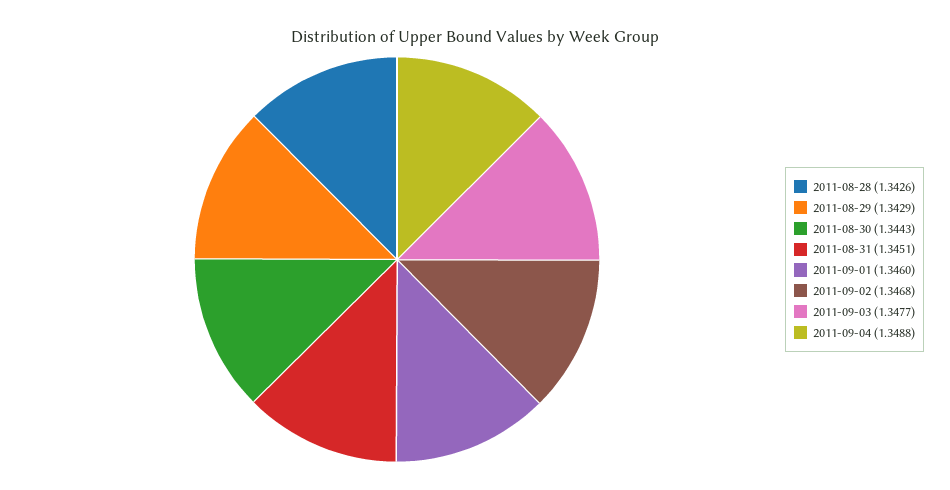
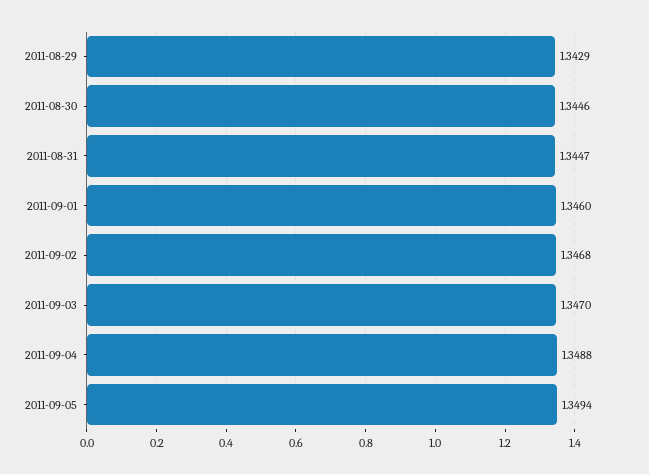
2011-08-28: 1.3426 -> none
2011-08-30: 1.3443 -> 1.3446
2011-08-31: 1.3451 -> 1.3447
2011-09-03: 1.3477 -> 1.347
2011-09-05: none -> 1.3494

